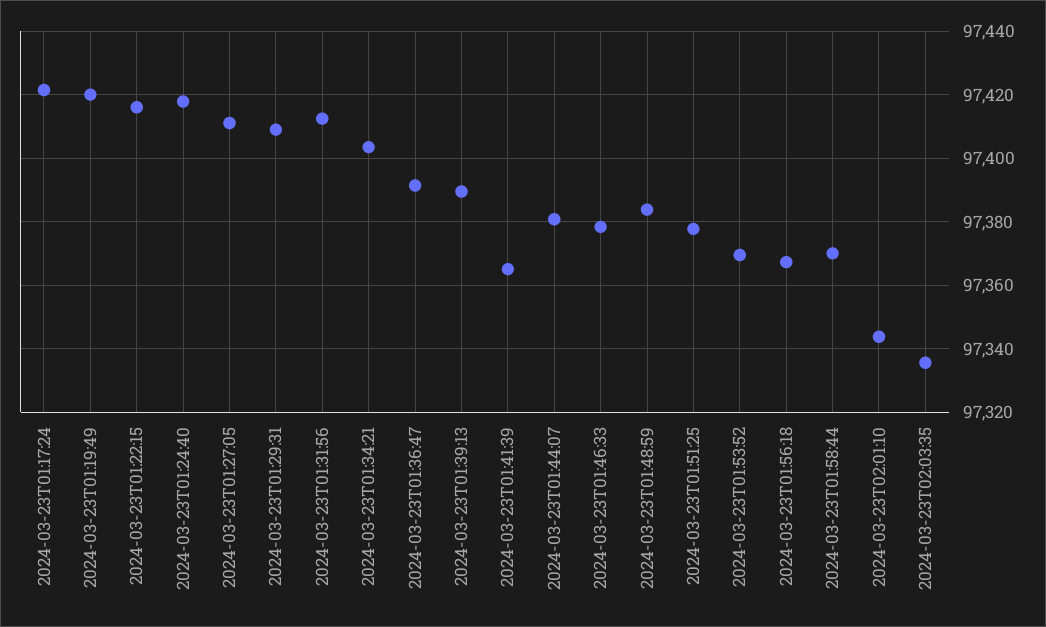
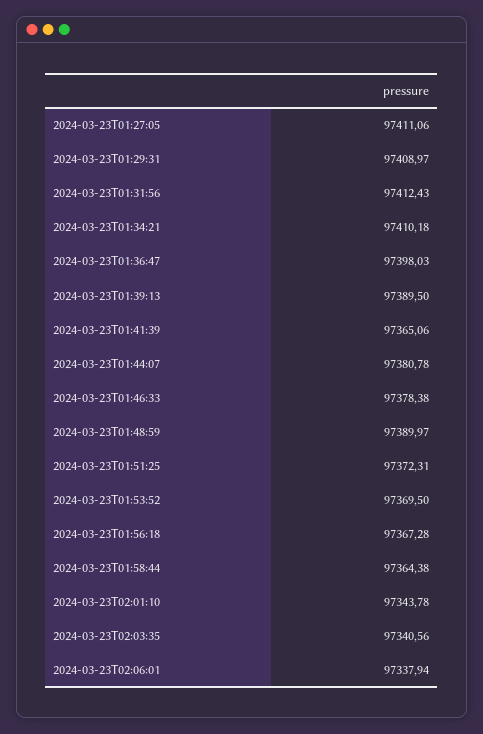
2024-03-23T01:17:24: 97422 -> none
2024-03-23T01:19:49: 97420 -> none
2024-03-23T01:22:15: 97416 -> none
2024-03-23T01:24:40: 97418 -> none
2024-03-23T01:34:21: 97404 -> 97410.18
2024-03-23T01:36:47: 97392 -> 97398.03
2024-03-23T01:48:59: 97384 -> 97389.97
2024-03-23T01:51:25: 97378 -> 97372.31
2024-03-23T01:58:44: 97370 -> 97364.38
2024-03-23T02:03:35: 97336 -> 97340.56
2024-03-23T02:06:01: none -> 97337.94

